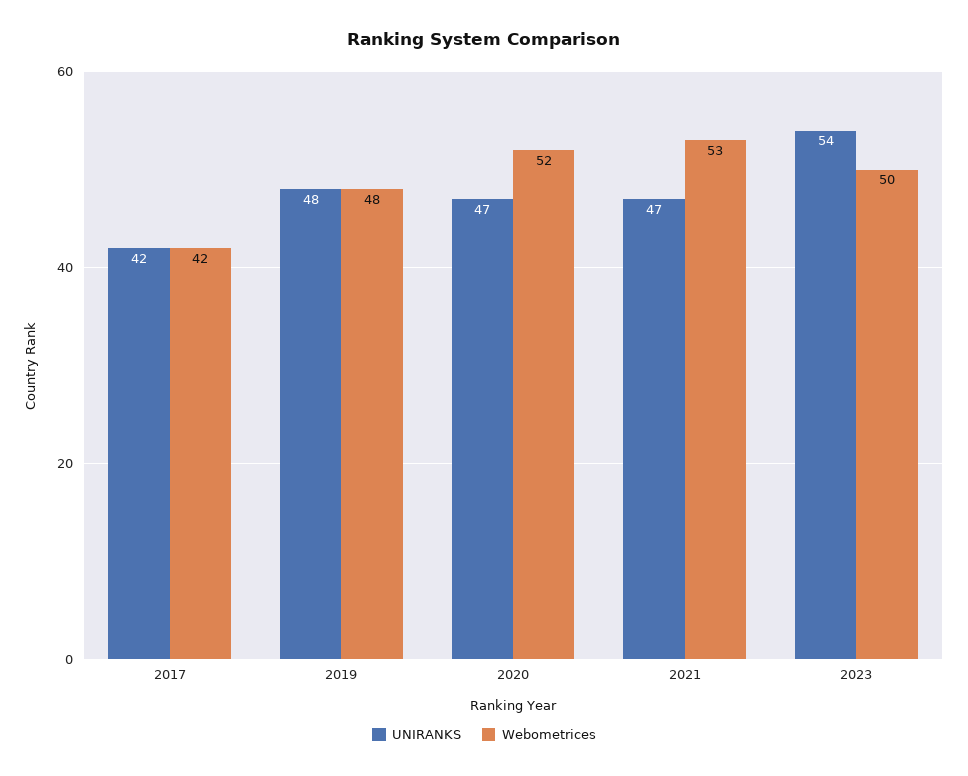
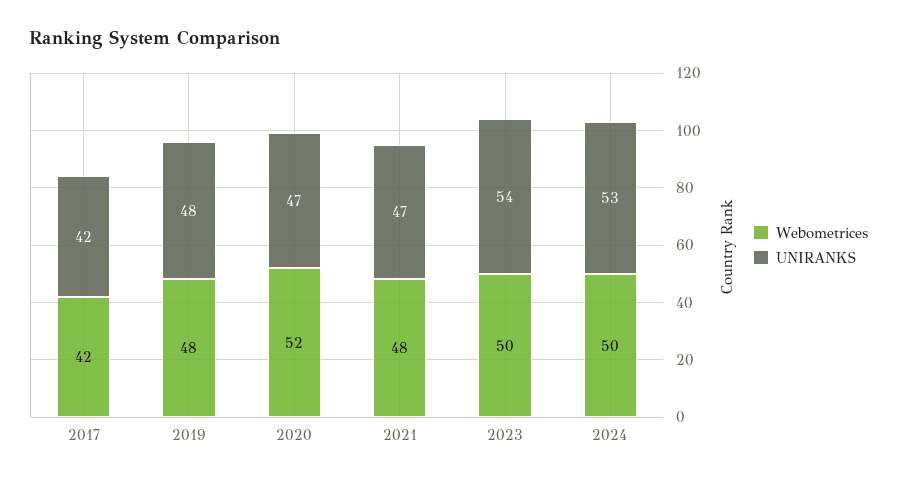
Webometrices, 2021: 53 -> 48
Webometrices, 2024: none -> 50
UNIRANKS, 2024: none -> 53

